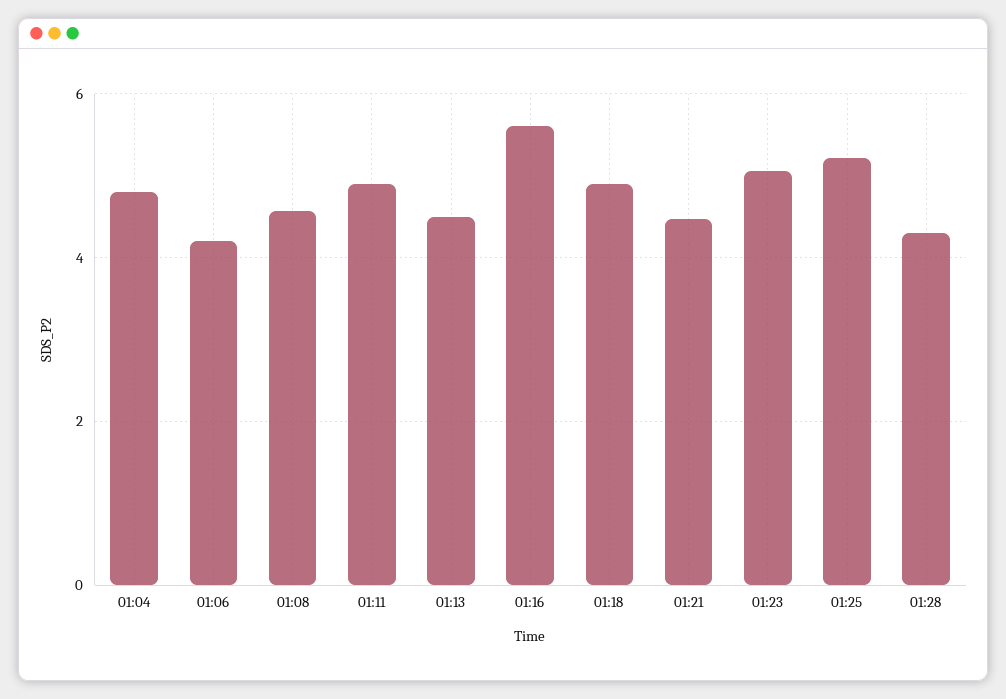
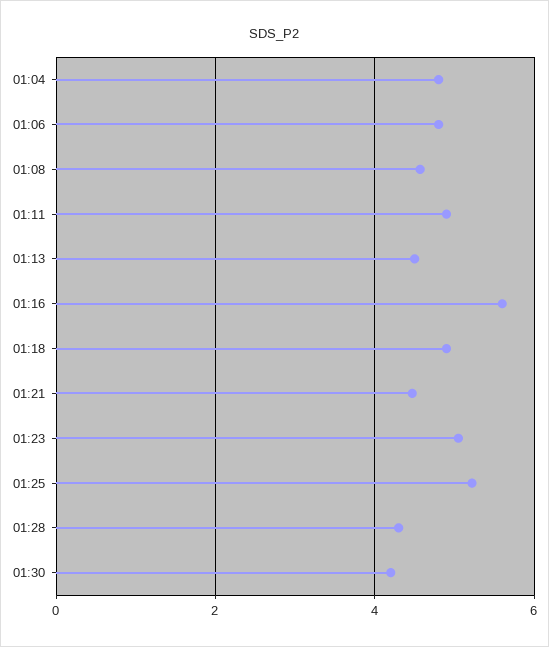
01:06: 4.2 -> 4.8
01:30: none -> 4.2

